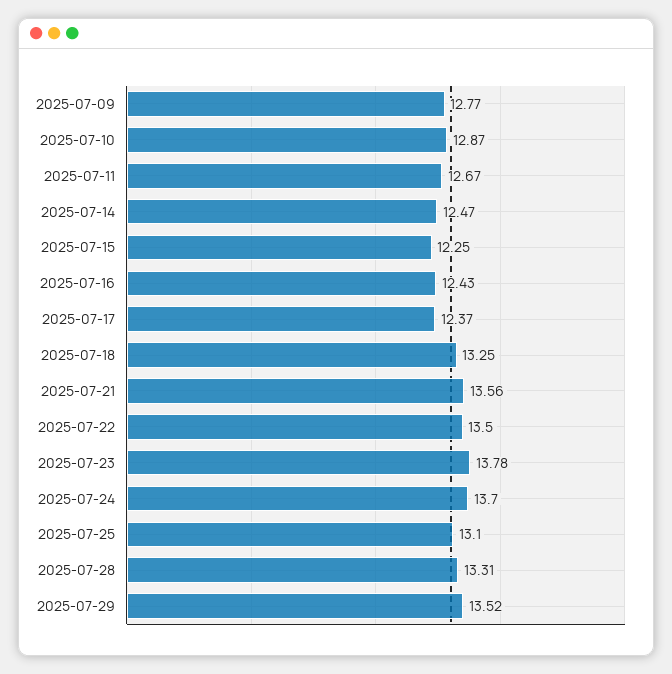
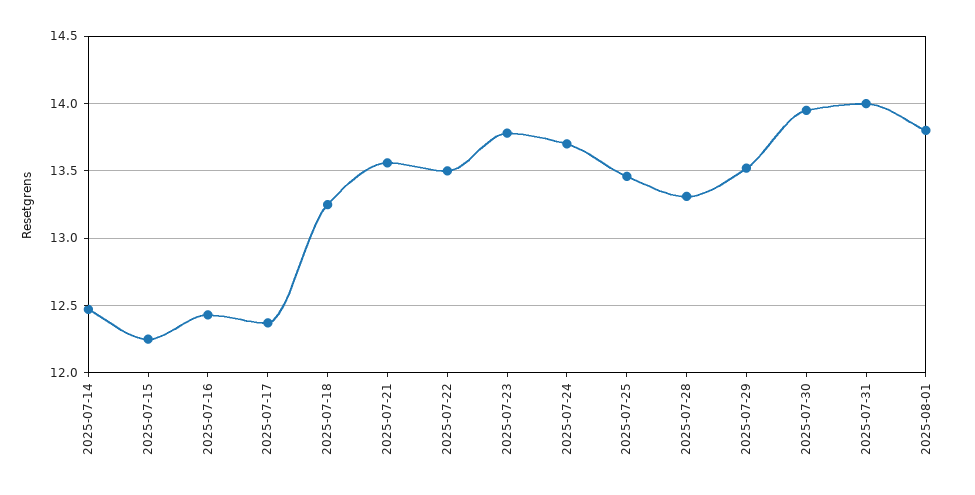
2025-07-09: 12.77 -> none
2025-07-10: 12.87 -> none
2025-07-11: 12.67 -> none
2025-07-25: 13.1 -> 13.45
2025-07-30: none -> 13.95
2025-07-31: none -> 14
2025-08-01: none -> 13.8

